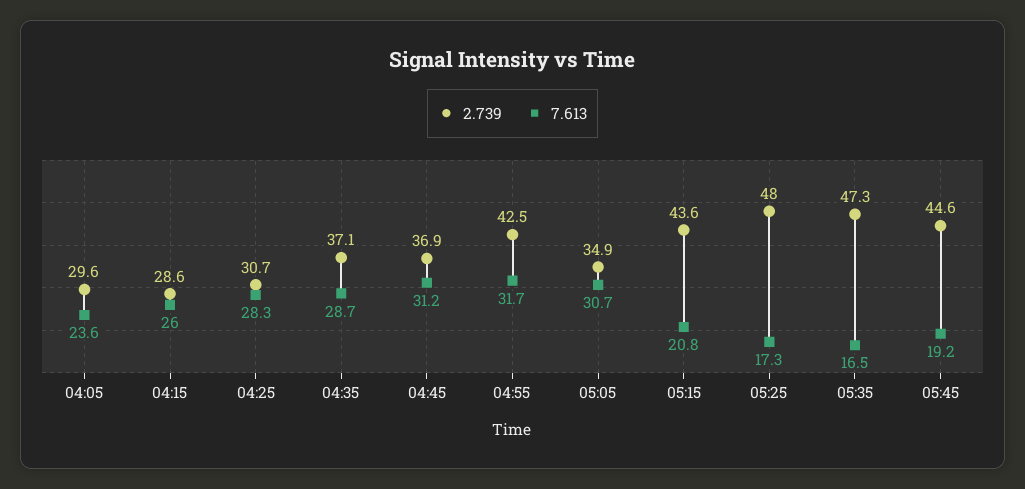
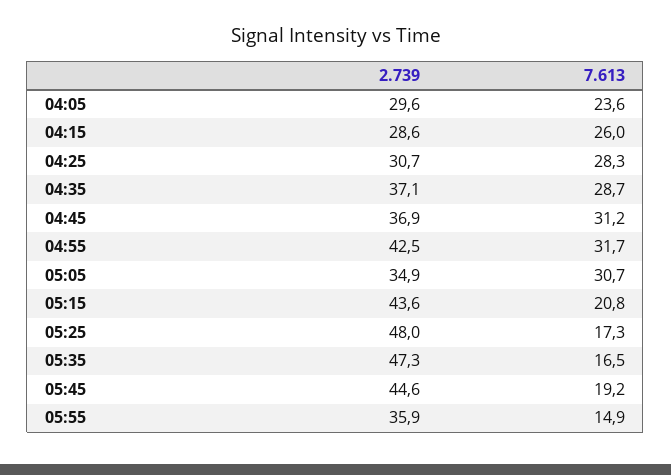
2.739, 05:55: none -> 35.9
7.613, 05:55: none -> 14.9

